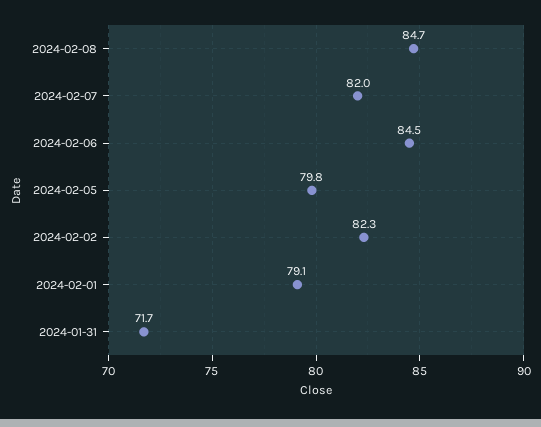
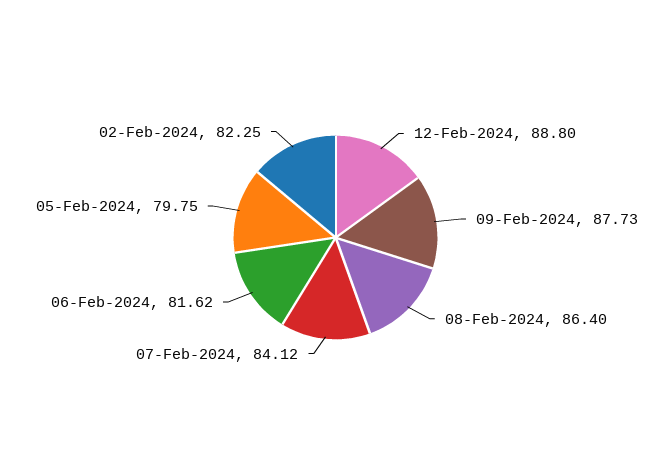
2024-02-08: 84.7 -> 86.4
2024-02-07: 82 -> 84.12
2024-02-06: 84.5 -> 81.62
2024-02-01: 79.1 -> none
2024-01-31: 71.7 -> none
12-Feb-2024: none -> 88.8
09-Feb-2024: none -> 87.73

